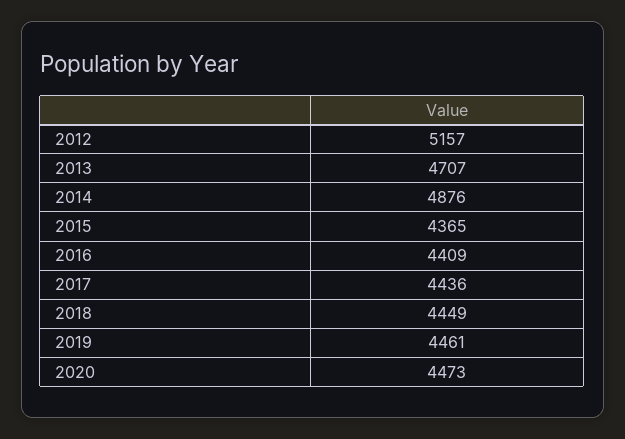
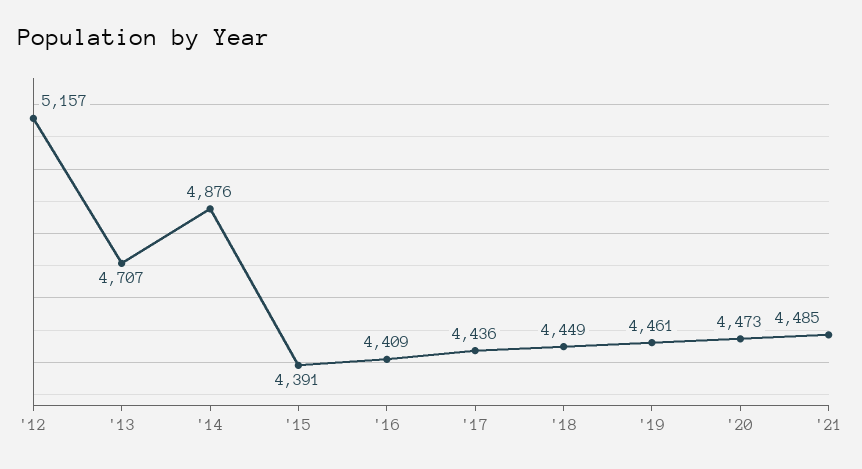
2015: 4365 -> 4391
'21: none -> 4485

